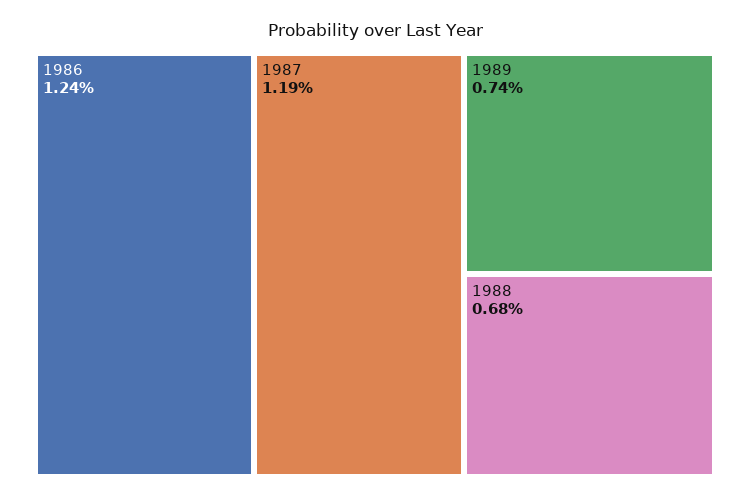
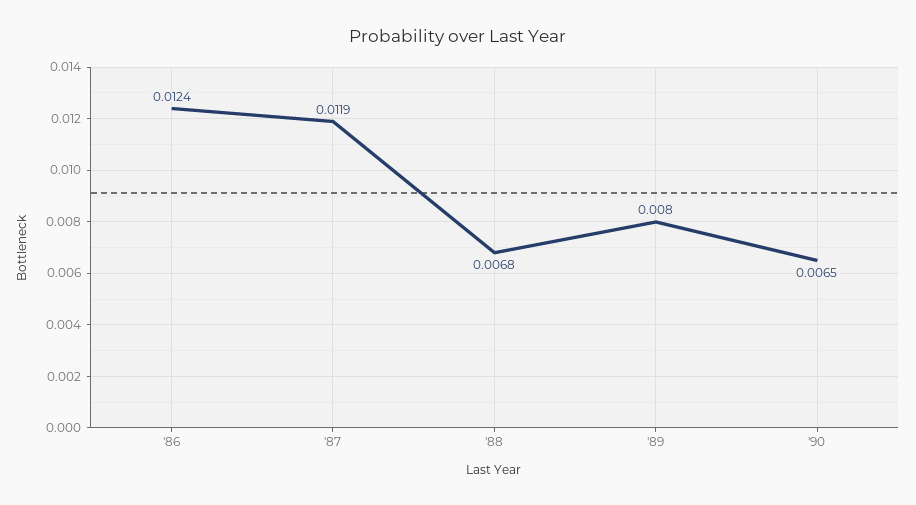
1989: 0.0074 -> 0.008
'90: none -> 0.0065

